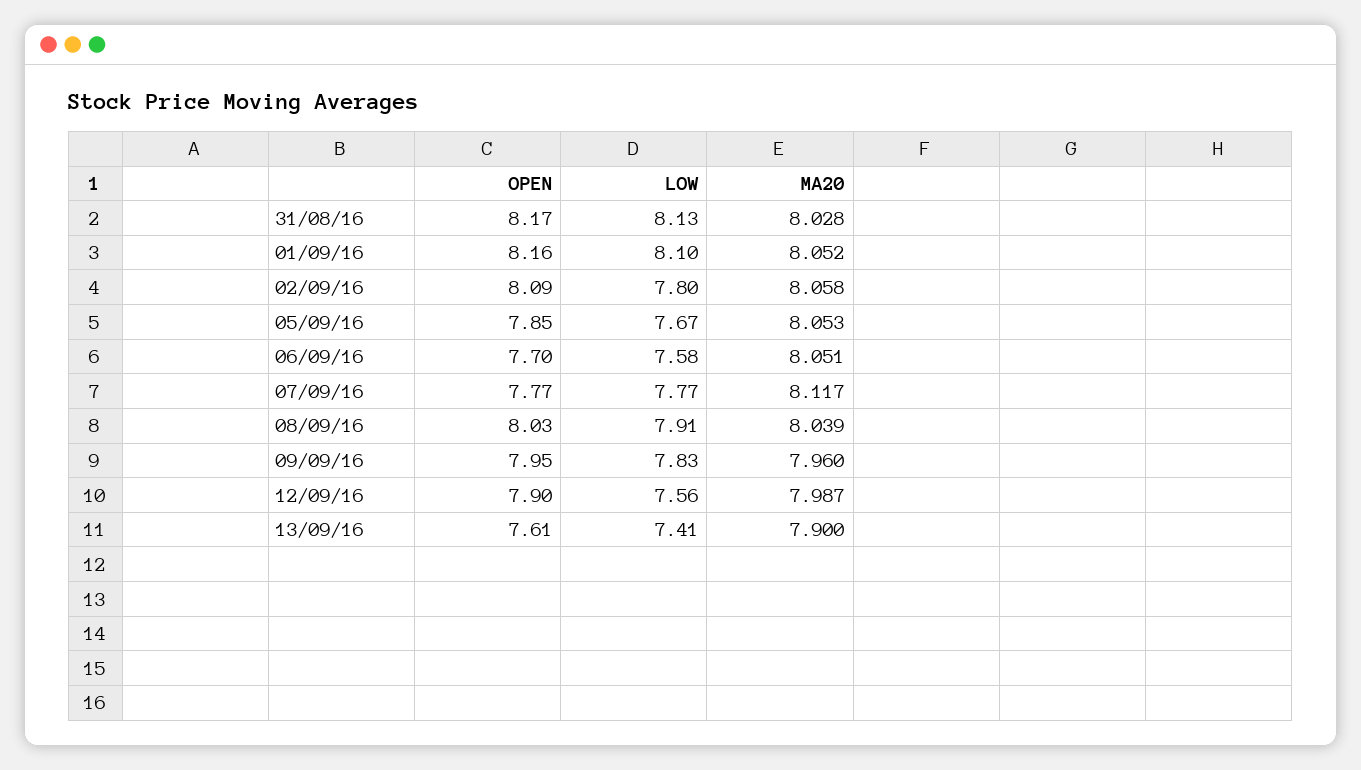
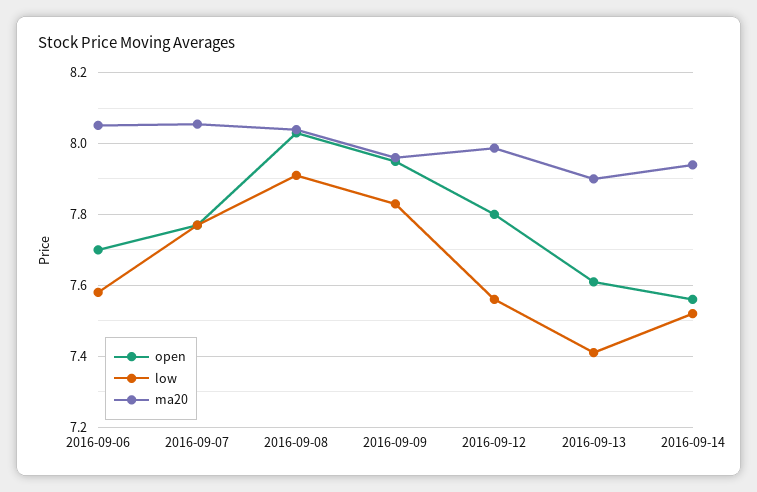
OPEN, 31/08/16: 8.17 -> none
LOW, 31/08/16: 8.13 -> none
MA20, 31/08/16: 8.028 -> none
OPEN, 01/09/16: 8.16 -> none
LOW, 01/09/16: 8.1 -> none
MA20, 01/09/16: 8.052 -> none
OPEN, 02/09/16: 8.09 -> none
LOW, 02/09/16: 7.8 -> none
MA20, 02/09/16: 8.058 -> none
OPEN, 05/09/16: 7.85 -> none
LOW, 05/09/16: 7.67 -> none
MA20, 05/09/16: 8.053 -> none
MA20, 07/09/16: 8.117 -> 8.06
OPEN, 12/09/16: 7.9 -> 7.8
OPEN, 2016-09-14: none -> 7.56
LOW, 2016-09-14: none -> 7.52
MA20, 2016-09-14: none -> 7.94

